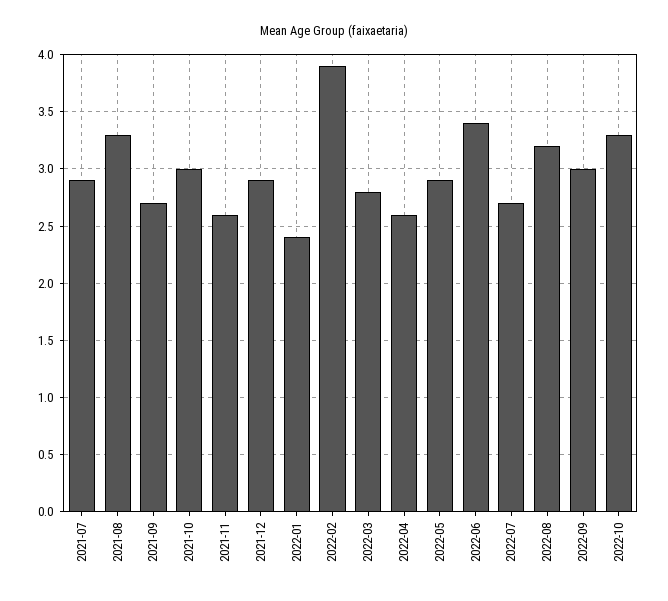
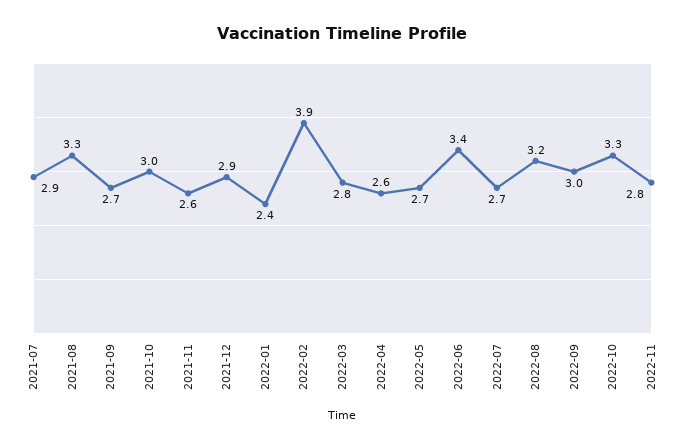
2022-05: 2.9 -> 2.7
2022-11: none -> 2.8

